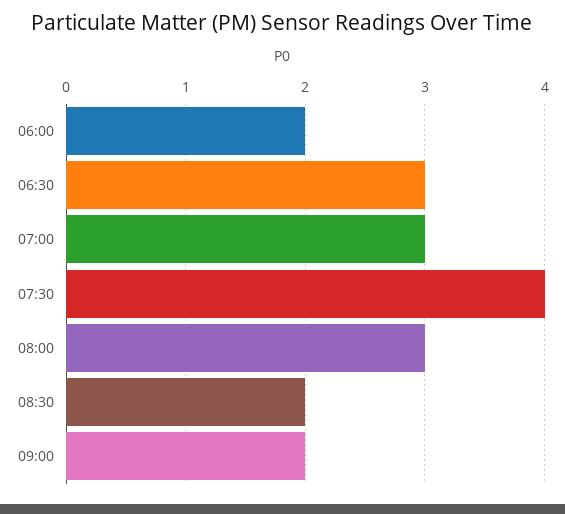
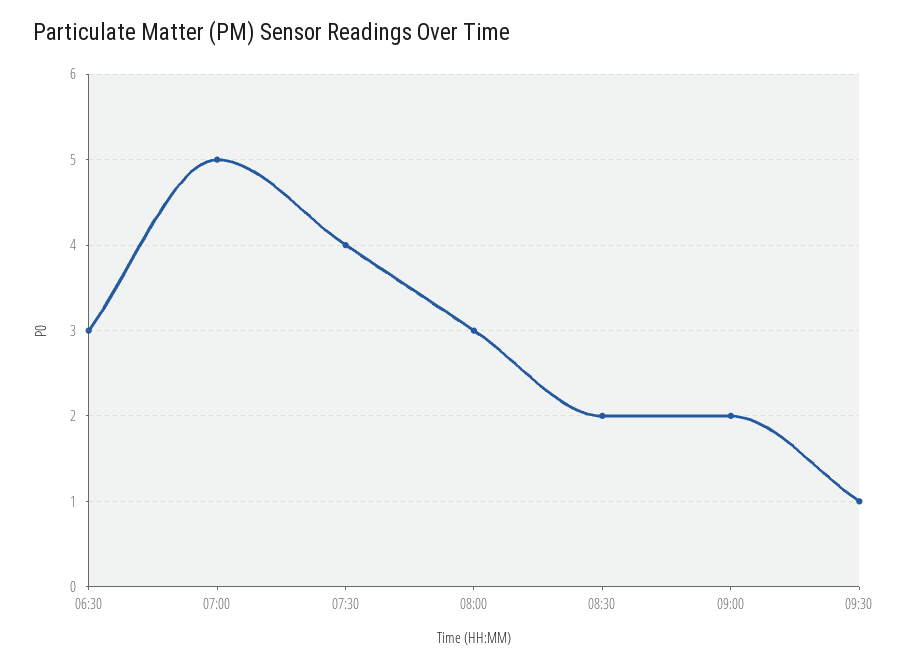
06:00: 2 -> none
07:00: 3 -> 5
09:30: none -> 1

